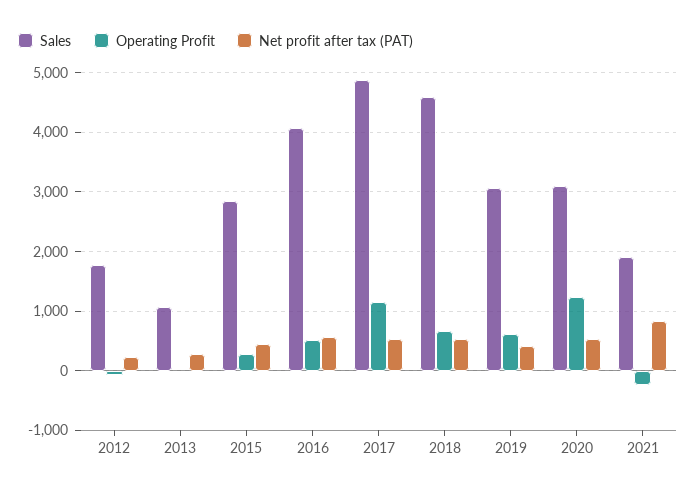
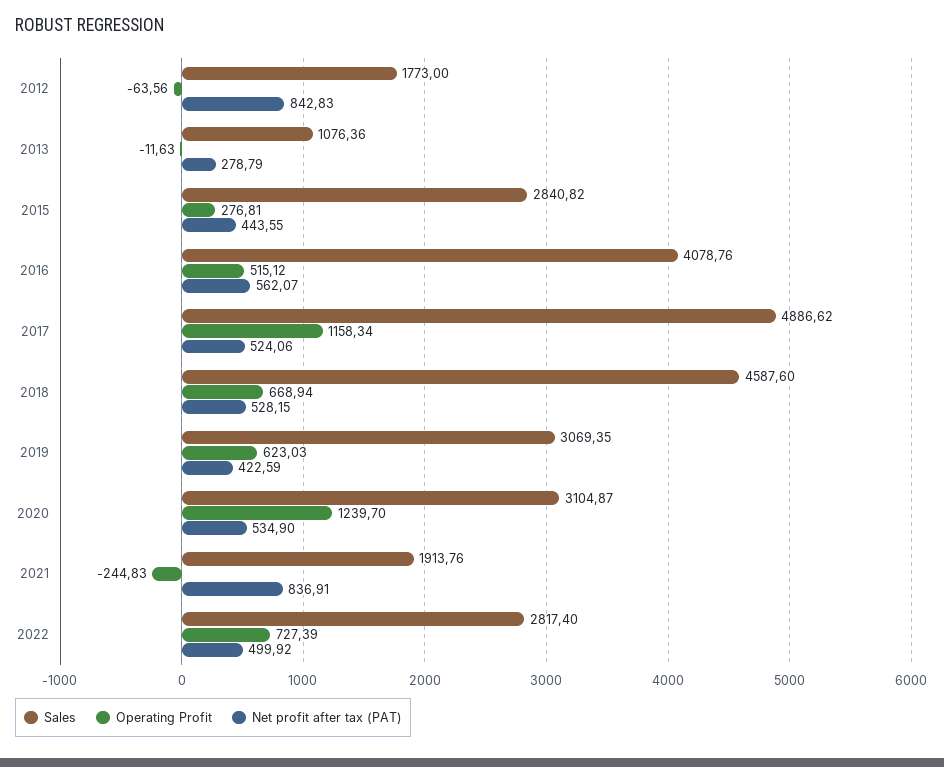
Net profit after tax (PAT), 2012: 200 -> 842.83
Sales, 2022: none -> 2817.4
Operating Profit, 2022: none -> 727.39
Net profit after tax (PAT), 2022: none -> 499.92

